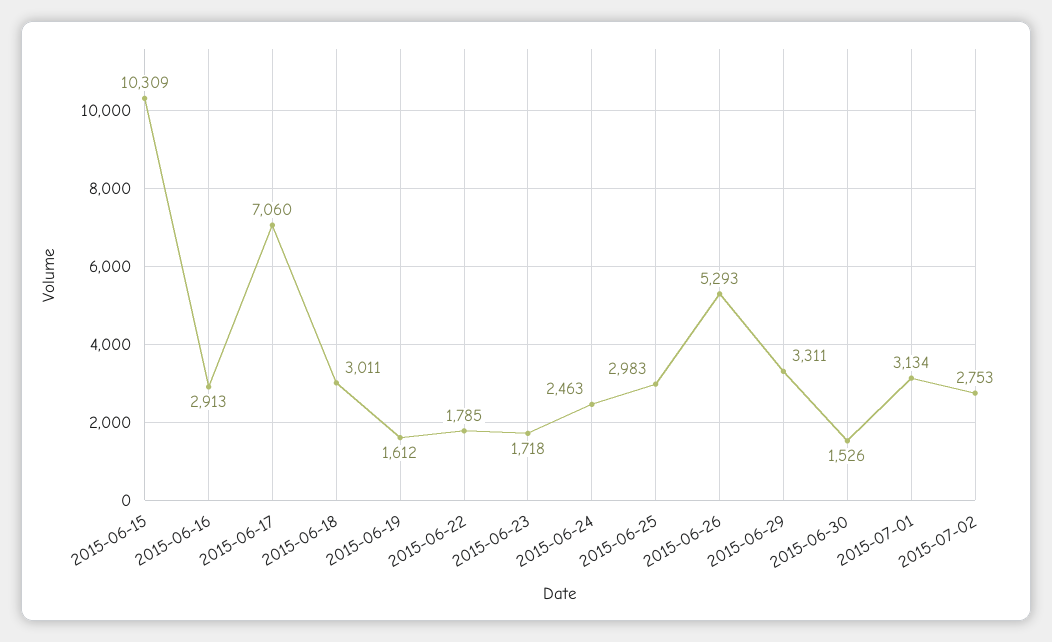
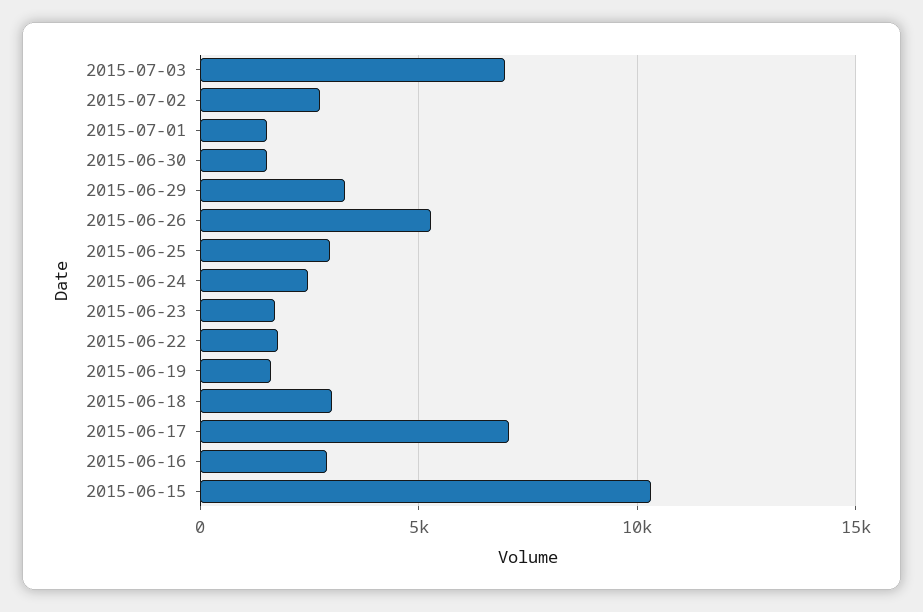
2015-07-01: 3134 -> 1500
2015-07-03: none -> 7000

